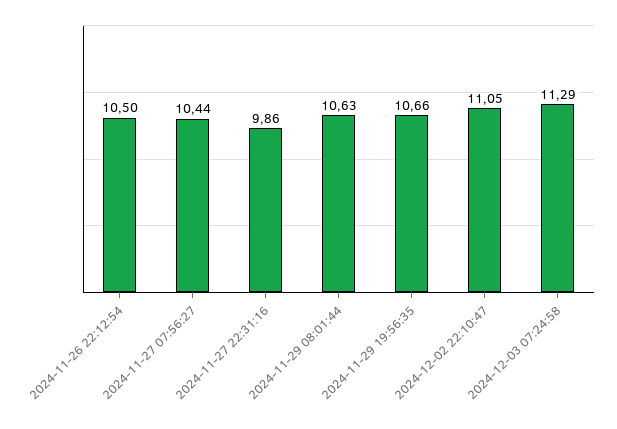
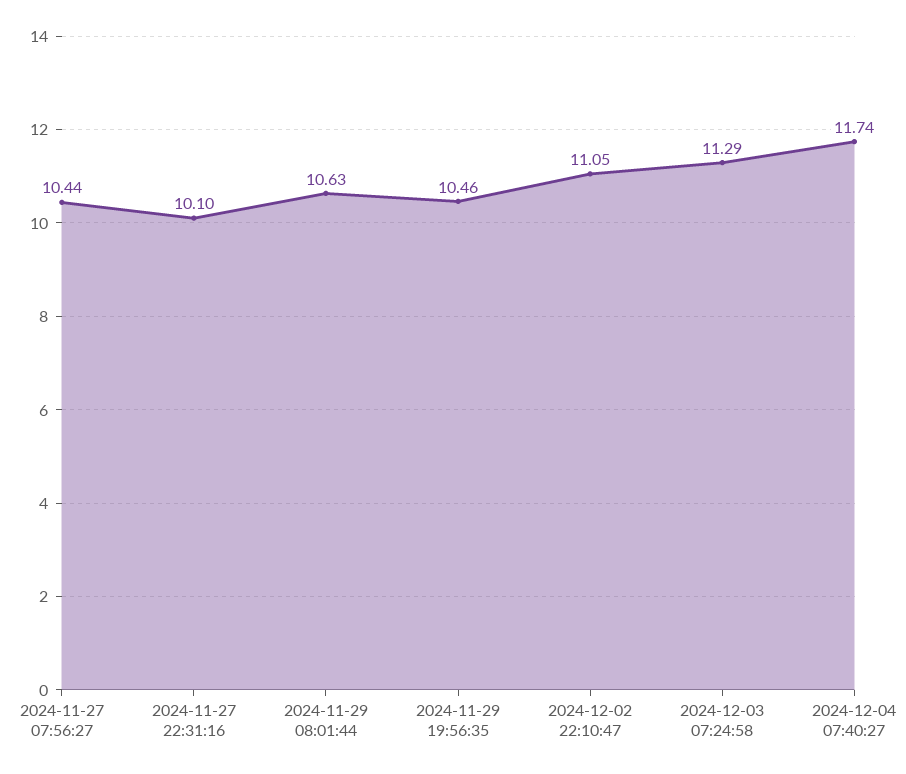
2024-11-26 22:12:54: 10.5 -> none
2024-11-27 22:31:16: 9.86 -> 10.1
2024-11-29 19:56:35: 10.66 -> 10.46
2024-12-04 07:40:27: none -> 11.74

